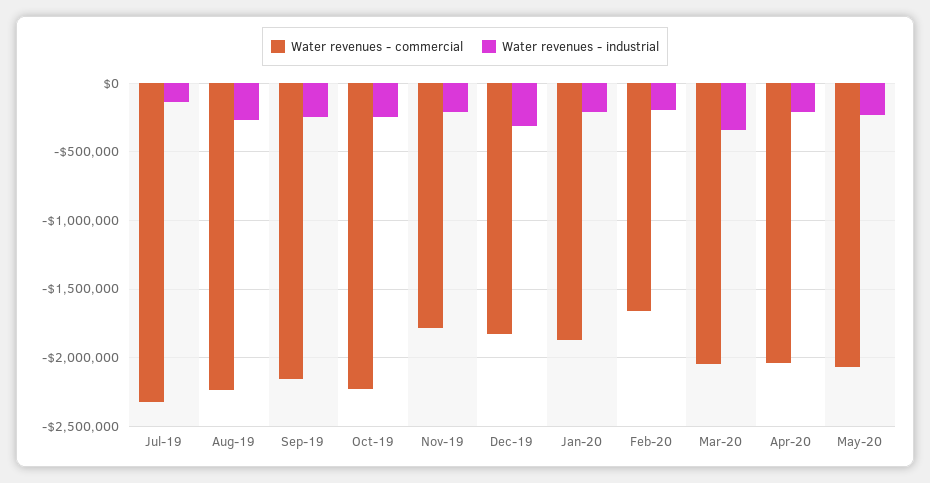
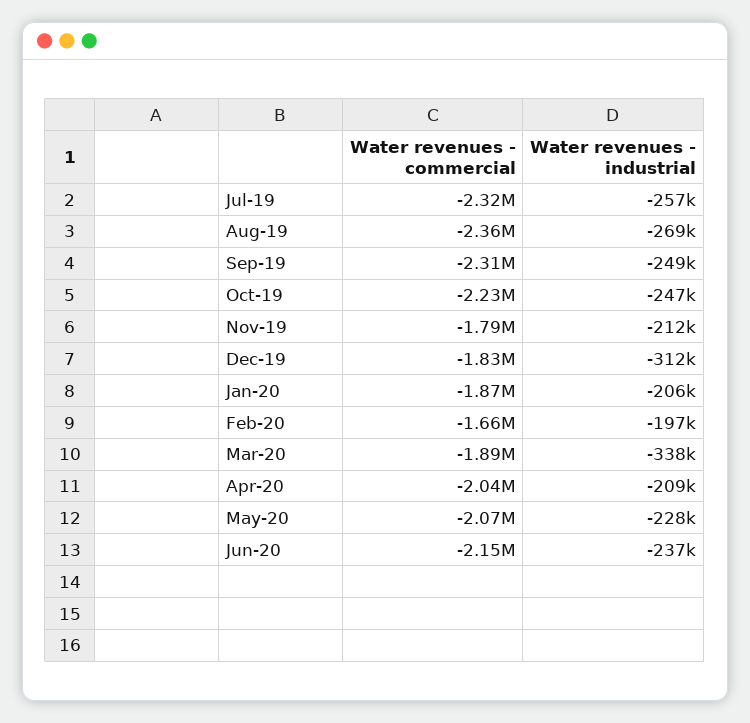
Water revenues - industrial, Jul-19: -150000 -> -257000
Water revenues - commercial, Aug-19: -2250000 -> -2360000
Water revenues - commercial, Sep-19: -2150000 -> -2310000
Water revenues - commercial, Mar-20: -2050000 -> -1890000
Water revenues - commercial, Jun-20: none -> -2150000
Water revenues - industrial, Jun-20: none -> -237000

